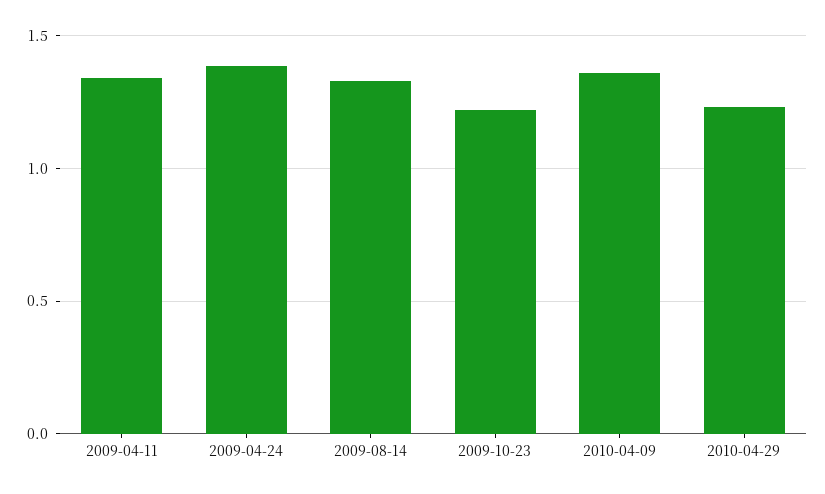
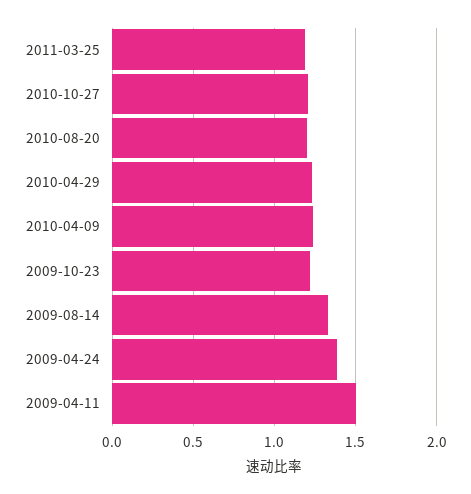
2009-04-11: 1.35 -> 1.5
2010-04-09: 1.35 -> 1.25
2011-03-25: none -> 1.2
2010-10-27: none -> 1.2
2010-08-20: none -> 1.2

